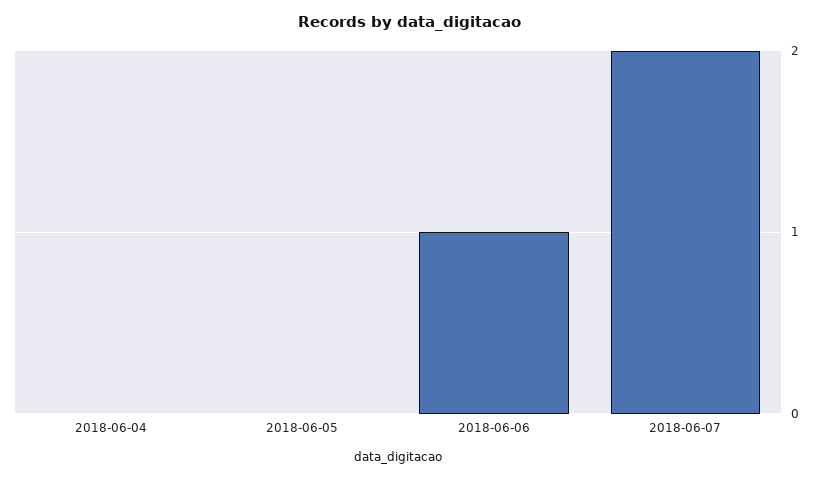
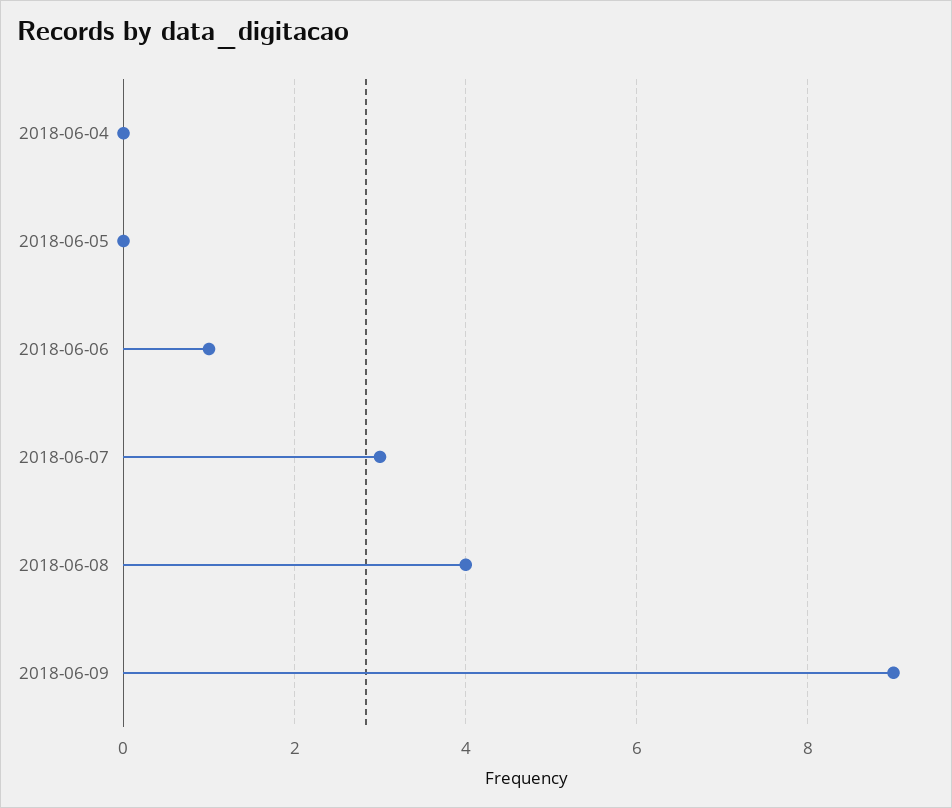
2018-06-07: 2 -> 3
2018-06-08: none -> 4
2018-06-09: none -> 9

